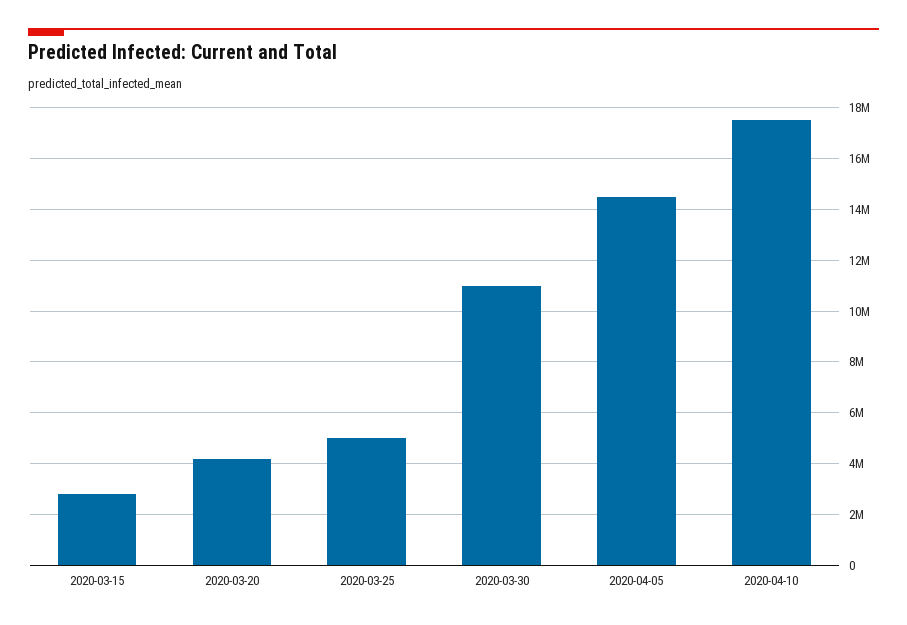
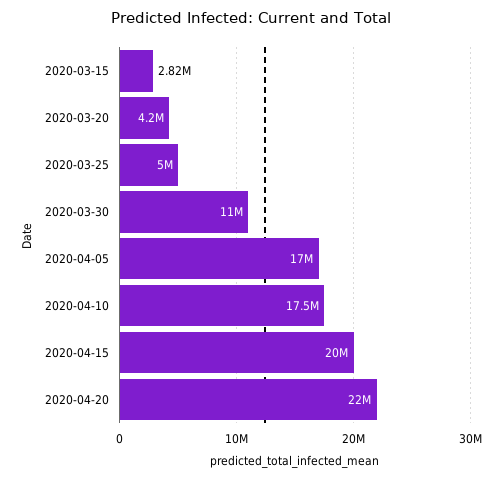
2020-04-05: 14500000 -> 17000000
2020-04-15: none -> 20000000
2020-04-20: none -> 22000000

